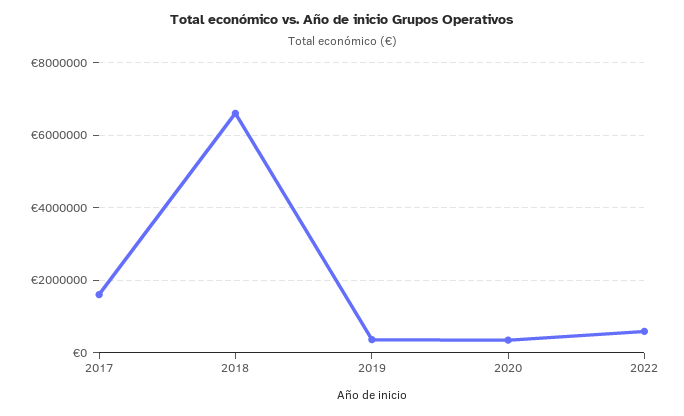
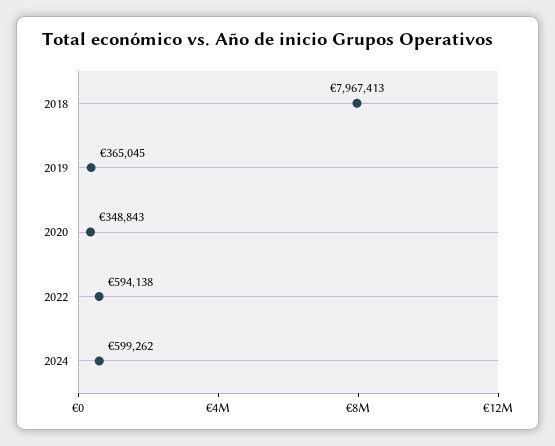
2017: 1600000 -> none
2018: 6600000 -> 7967413
2024: none -> 599262

